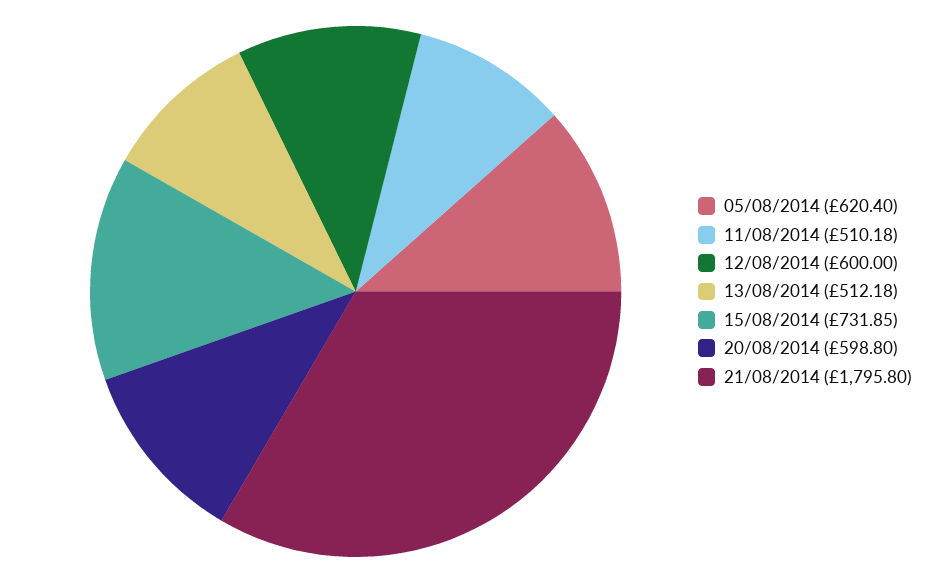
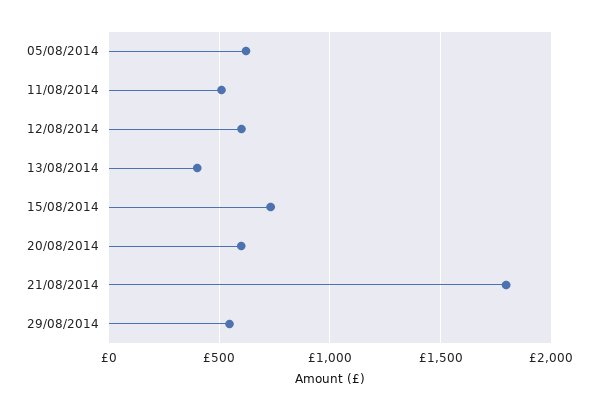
13/08/2014: 512.18 -> 400
29/08/2014: none -> 550

